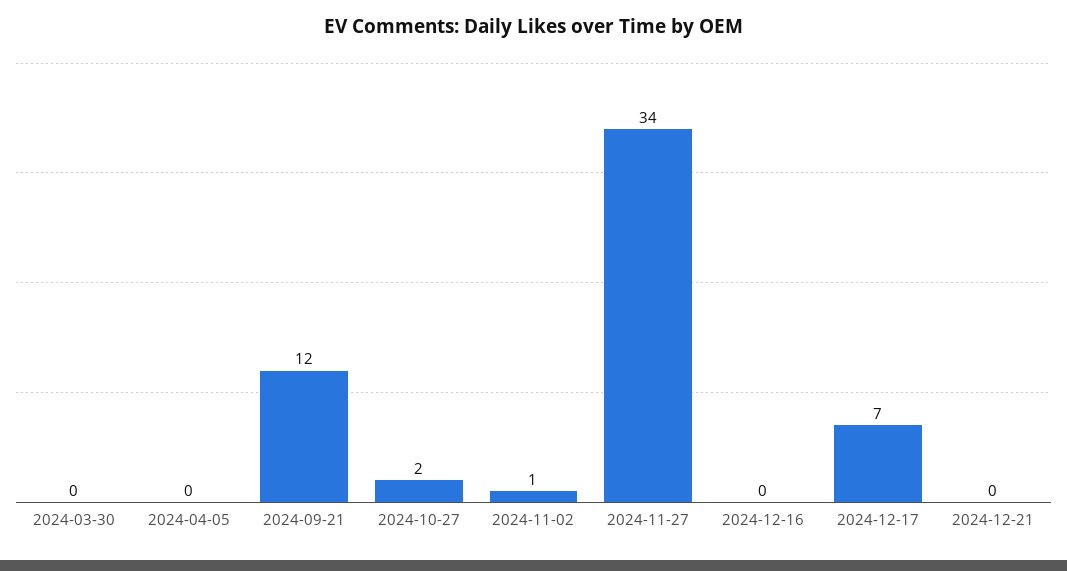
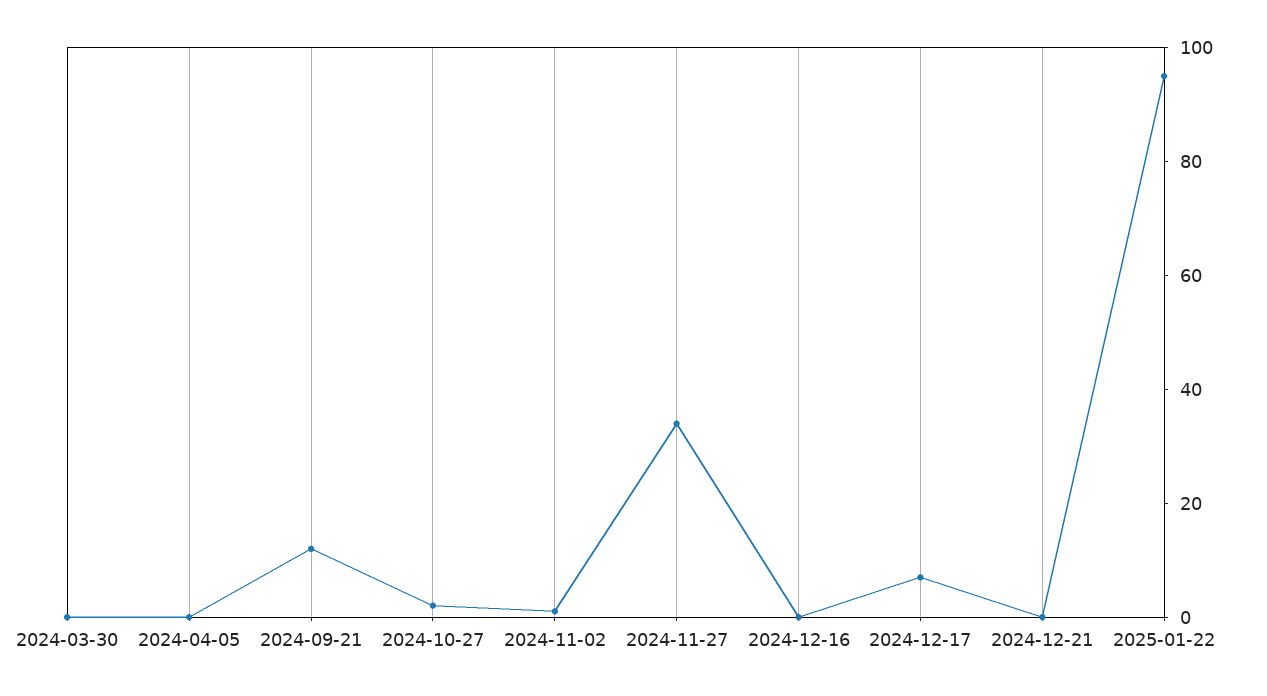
2025-01-22: none -> 95

